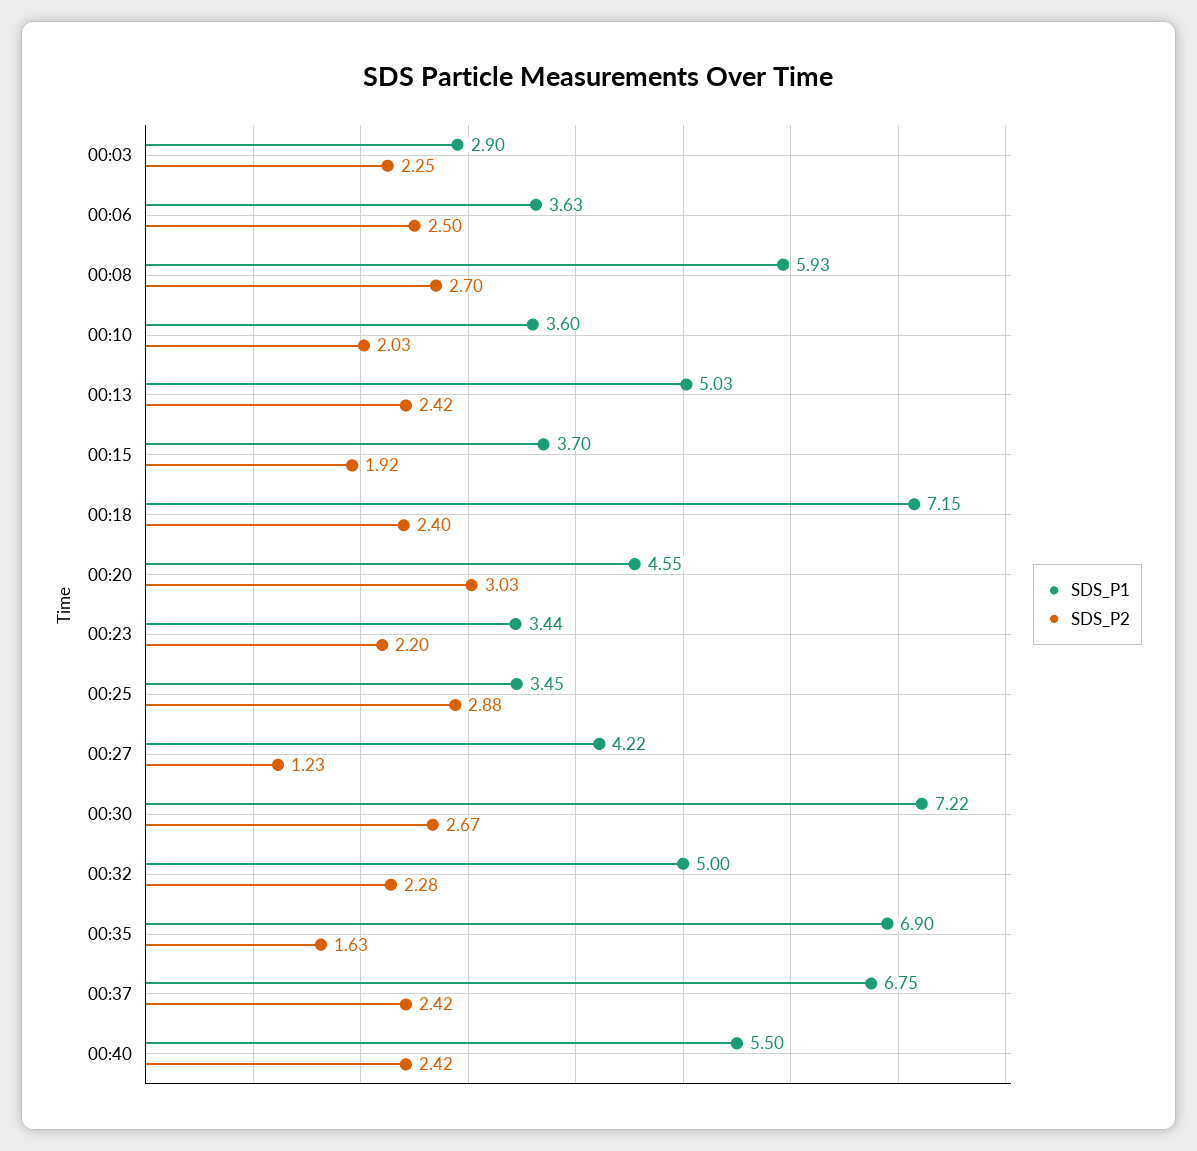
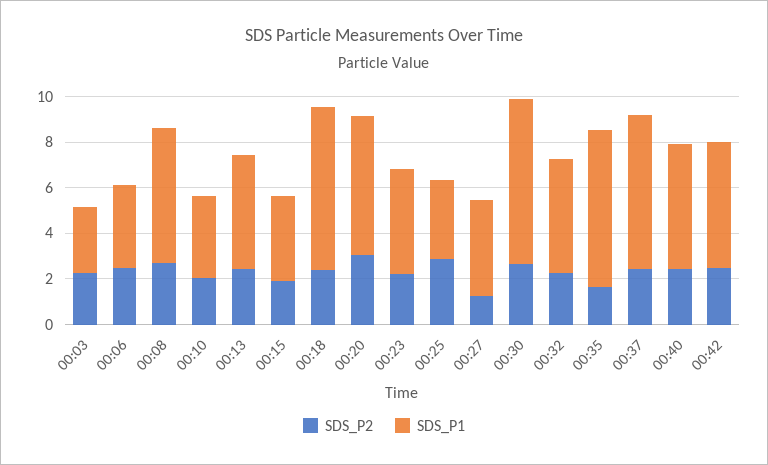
SDS_P1, 00:20: 4.55 -> 6
SDS_P1, 00:23: 3.44 -> 4.5
SDS_P2, 00:42: none -> 2.5
SDS_P1, 00:42: none -> 5.5

